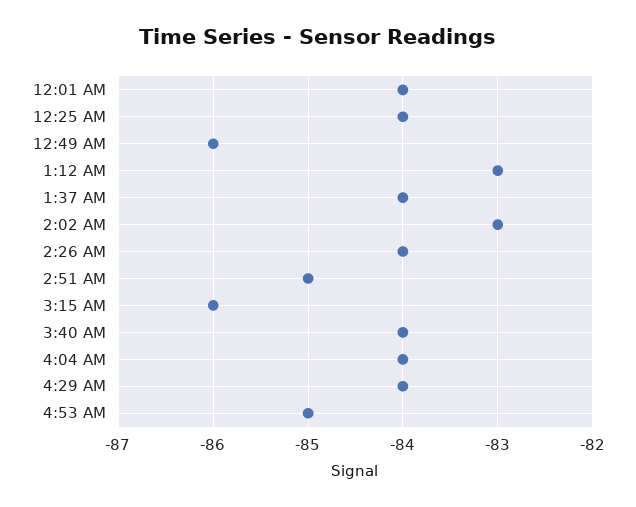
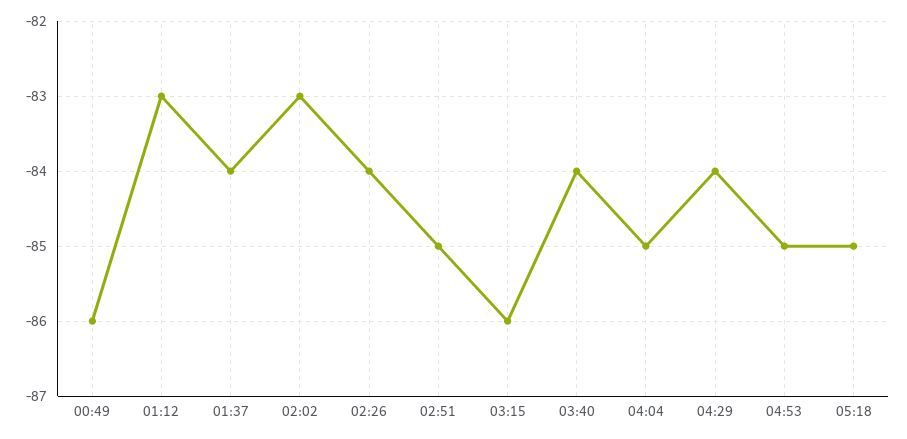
12:01 AM: -84 -> none
12:25 AM: -84 -> none
4:04 AM: -84 -> -85
05:18: none -> -85

